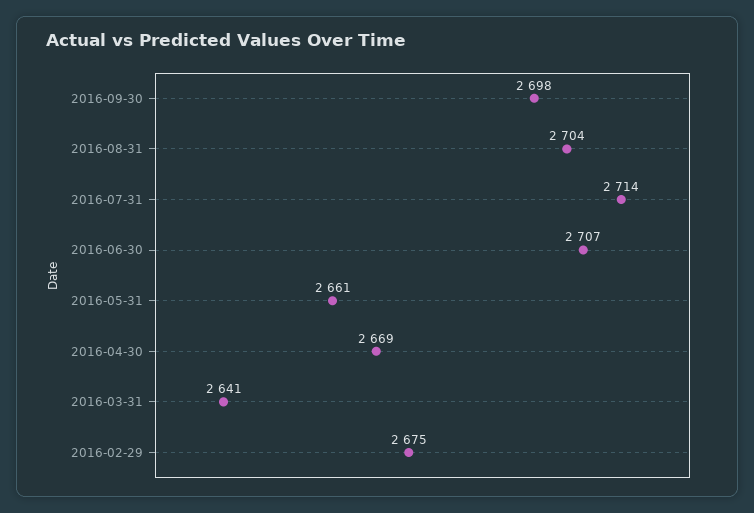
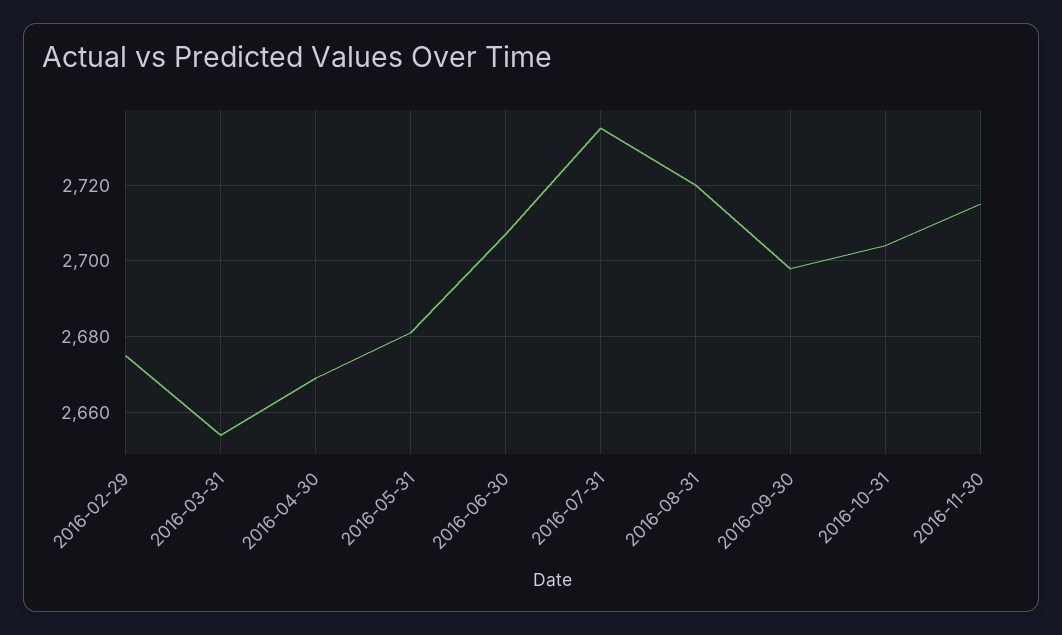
2016-08-31: 2704 -> 2720
2016-07-31: 2714 -> 2735
2016-05-31: 2661 -> 2680
2016-03-31: 2641 -> 2655
2016-10-31: none -> 2705
2016-11-30: none -> 2715

